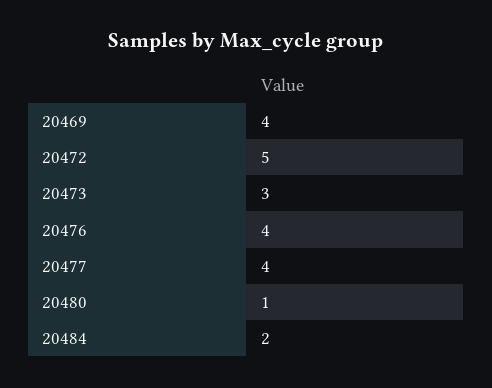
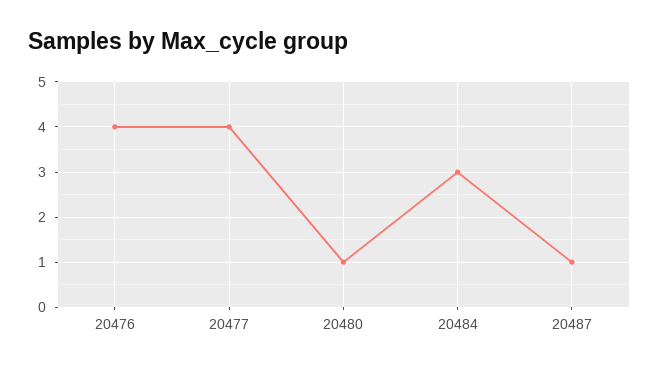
20469: 4 -> none
20472: 5 -> none
20473: 3 -> none
20484: 2 -> 3
20487: none -> 1

